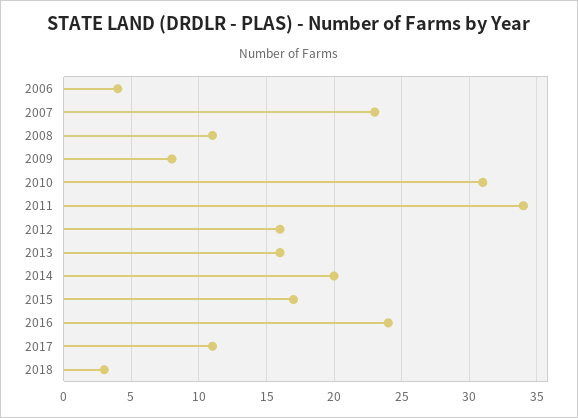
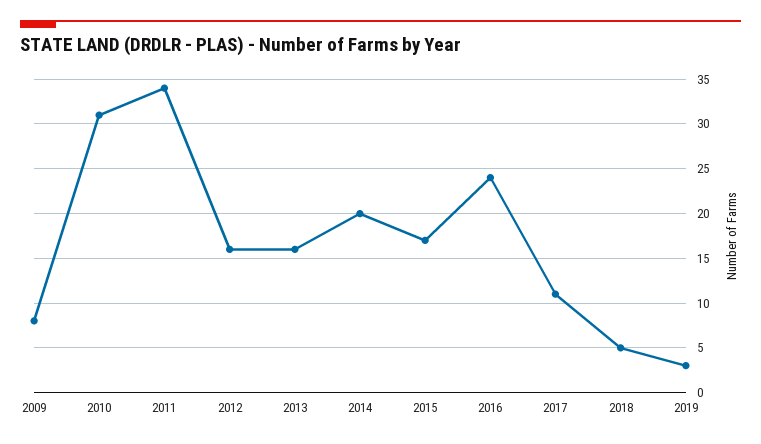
2006: 4 -> none
2007: 23 -> none
2008: 11 -> none
2018: 3 -> 5
2019: none -> 3

